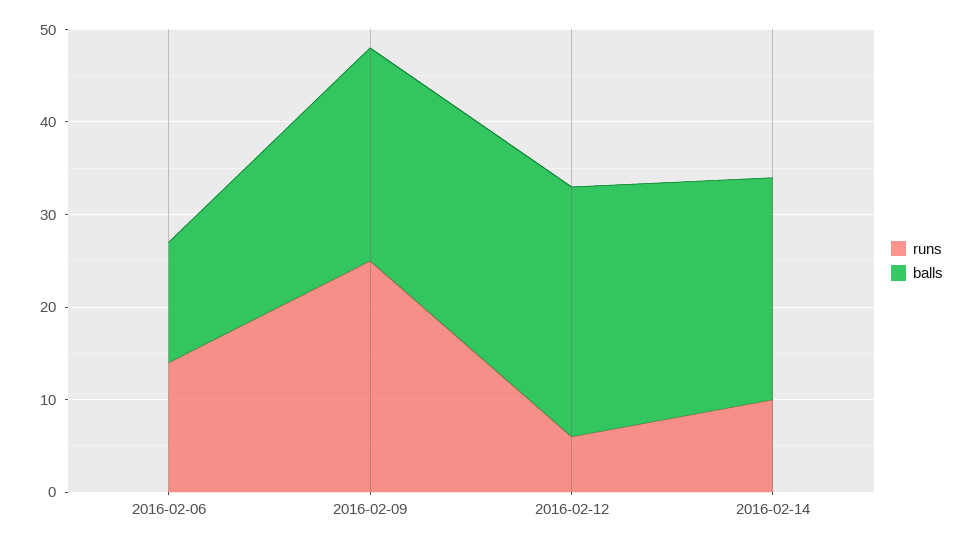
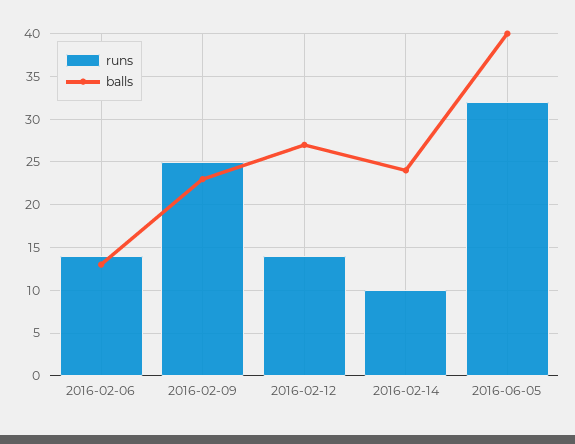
runs, 2016-02-12: 6 -> 14
runs, 2016-06-05: none -> 32
balls, 2016-06-05: none -> 40

